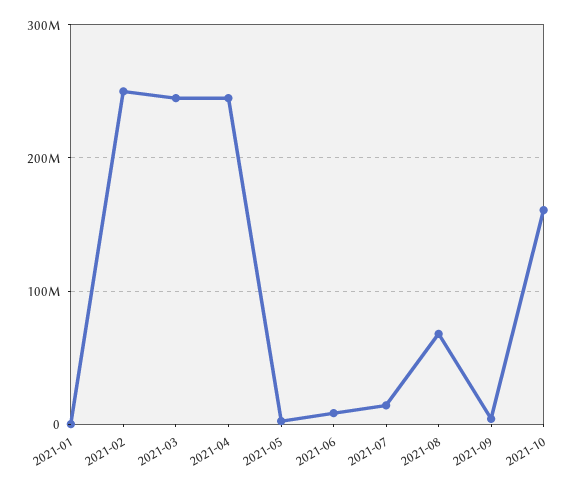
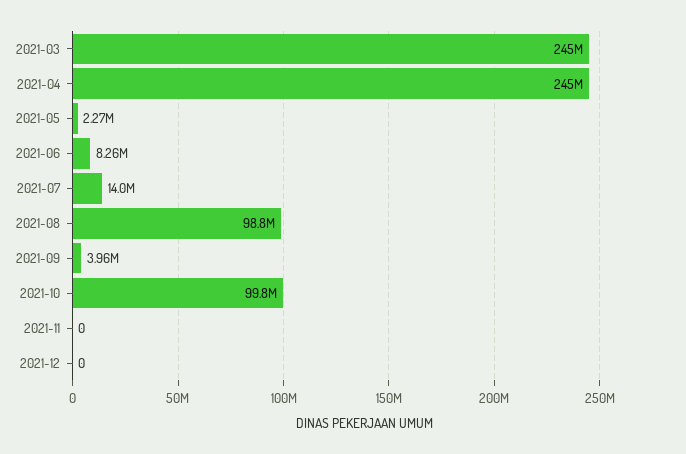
2021-01: 0 -> none
2021-02: 250000000 -> none
2021-08: 70000000 -> 98800000
2021-10: 160000000 -> 99800000
2021-11: none -> 0
2021-12: none -> 0

